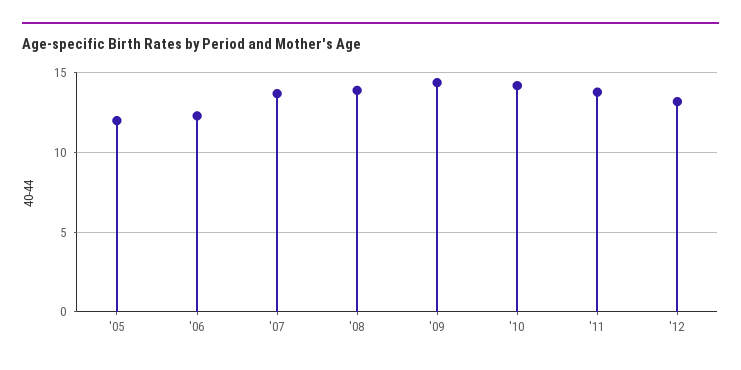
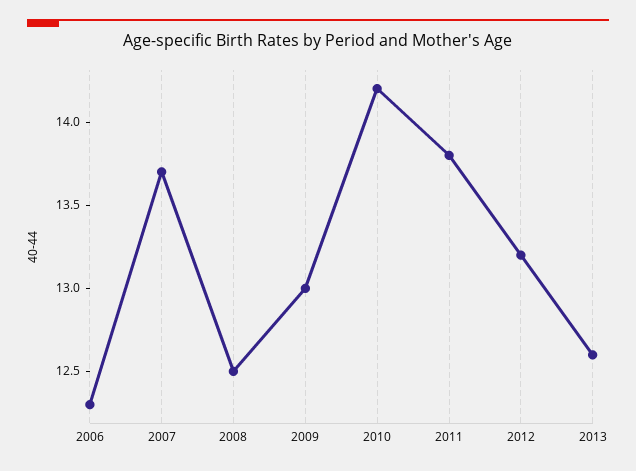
'05: 12 -> none
'08: 14 -> 12.5
'09: 14.5 -> 13
2013: none -> 12.6

